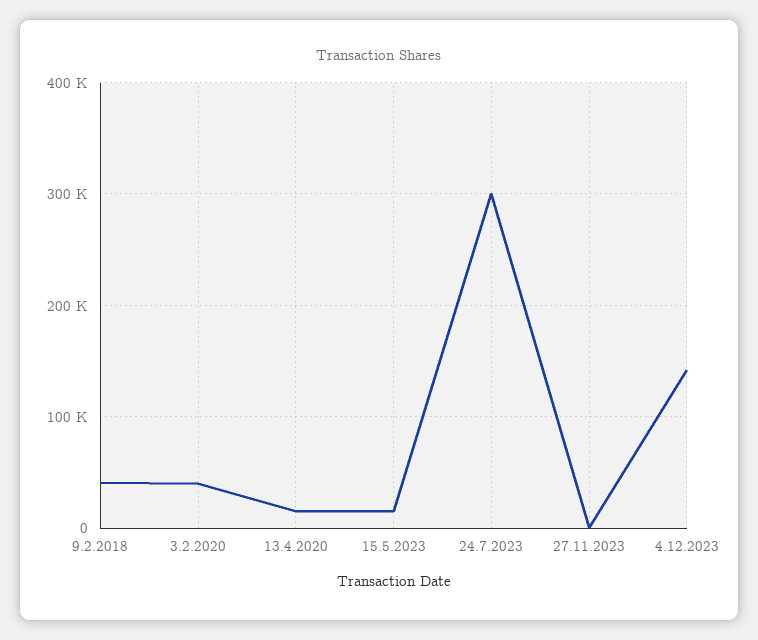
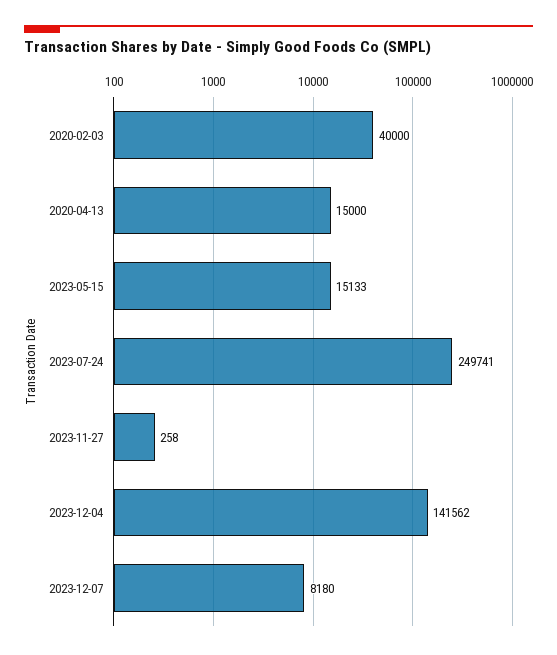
9.2.2018: 40000 -> none
24.7.2023: 300000 -> 249741
2023-12-07: none -> 8180

